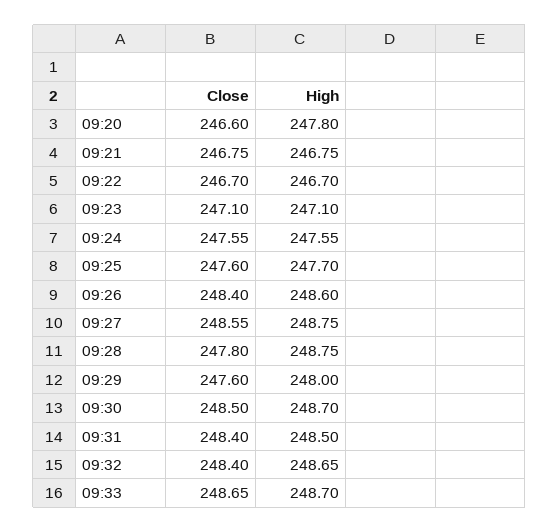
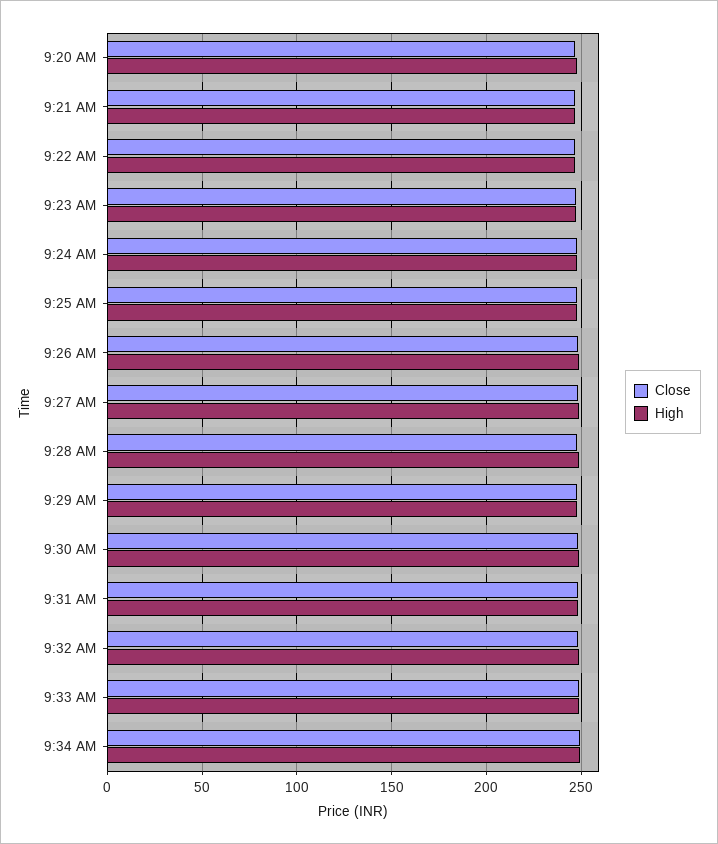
Close, 9:34 AM: none -> 250
High, 9:34 AM: none -> 250

